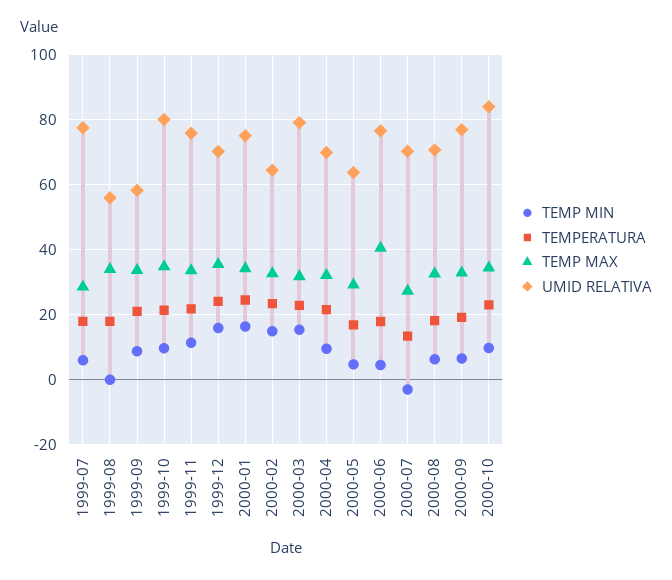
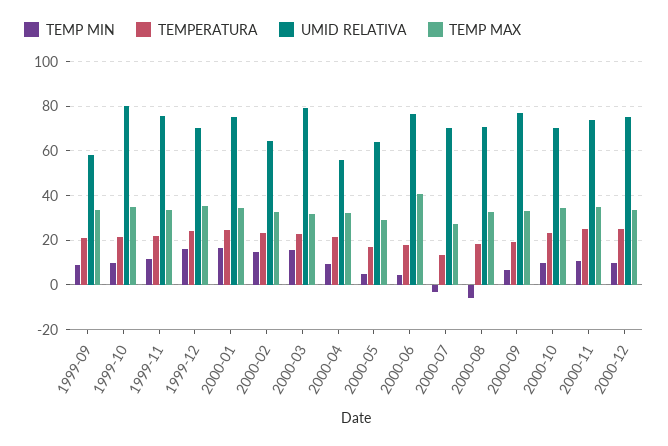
TEMP MIN, 1999-07: 6 -> none
TEMPERATURA, 1999-07: 18 -> none
TEMP MAX, 1999-07: 28 -> none
UMID RELATIVA, 1999-07: 78 -> none
TEMP MIN, 1999-08: 0 -> none
TEMPERATURA, 1999-08: 18 -> none
TEMP MAX, 1999-08: 34 -> none
UMID RELATIVA, 1999-08: 56 -> none
UMID RELATIVA, 2000-04: 70 -> 55
TEMP MIN, 2000-08: 6 -> -5
UMID RELATIVA, 2000-10: 84 -> 70
TEMP MIN, 2000-11: none -> 10
TEMPERATURA, 2000-11: none -> 25
UMID RELATIVA, 2000-11: none -> 75
TEMP MAX, 2000-11: none -> 35
TEMP MIN, 2000-12: none -> 10
TEMPERATURA, 2000-12: none -> 25
UMID RELATIVA, 2000-12: none -> 75
TEMP MAX, 2000-12: none -> 35

